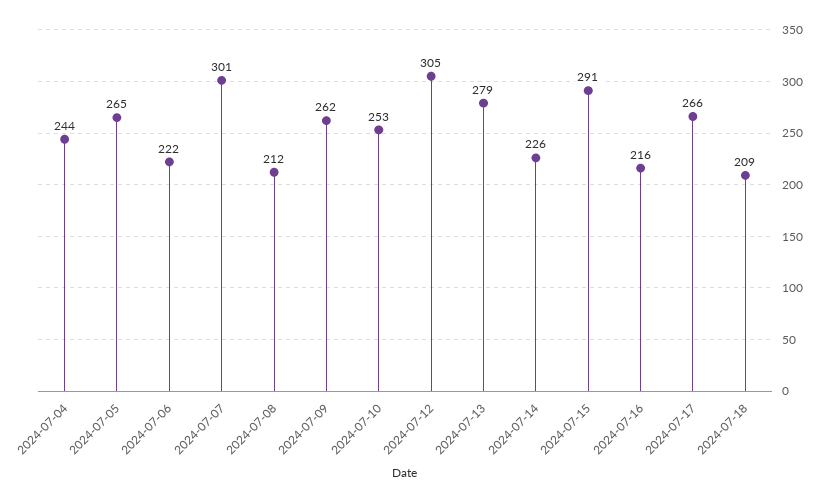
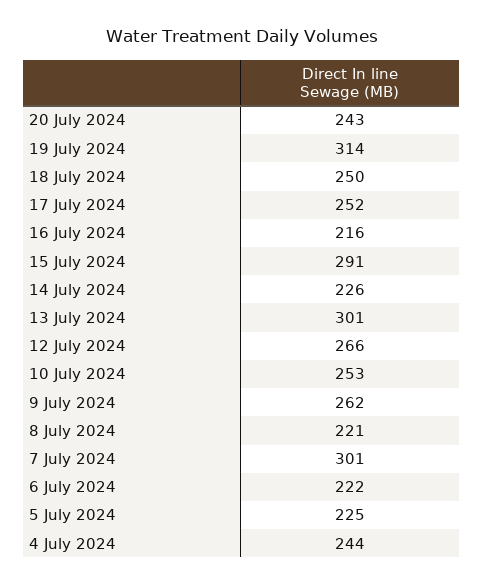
2024-07-05: 265 -> 225
2024-07-08: 212 -> 221
2024-07-12: 305 -> 266
2024-07-13: 279 -> 301
2024-07-17: 266 -> 252
2024-07-18: 209 -> 250
20 July 2024: none -> 243
19 July 2024: none -> 314

